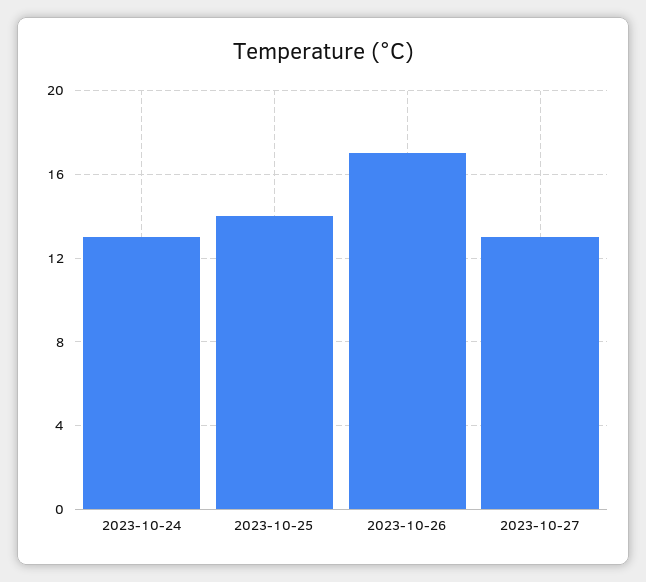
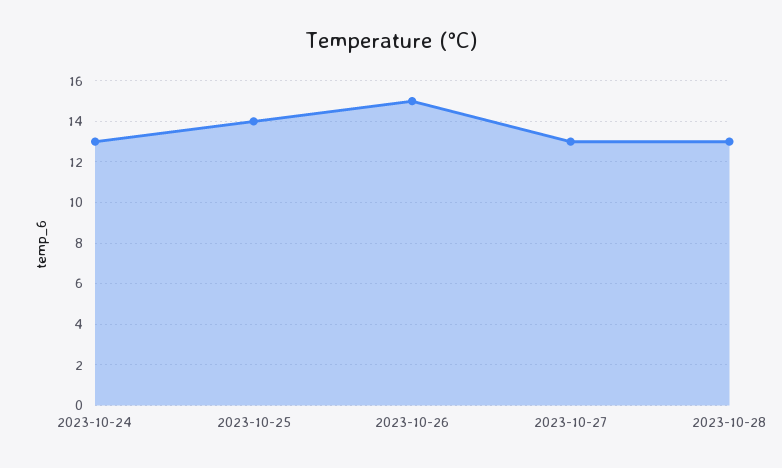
2023-10-26: 17 -> 15
2023-10-28: none -> 13

